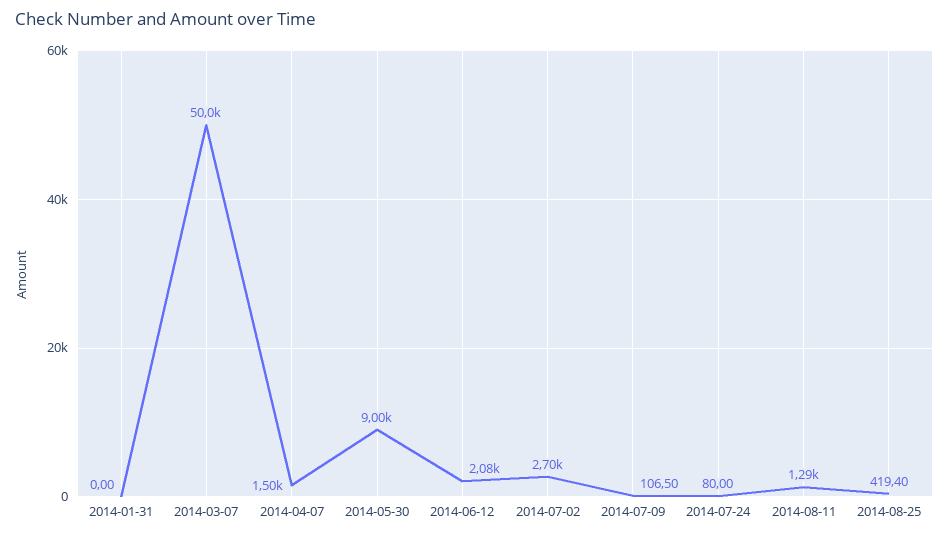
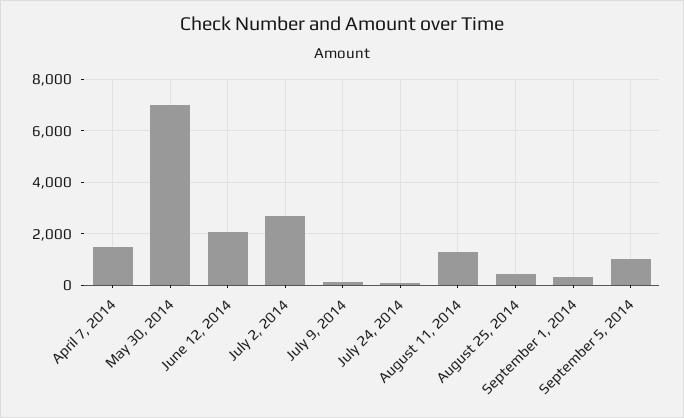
2014-01-31: 0 -> none
2014-03-07: 50000 -> none
2014-05-30: 9000 -> 7000
September 1, 2014: none -> 250
September 5, 2014: none -> 1000

